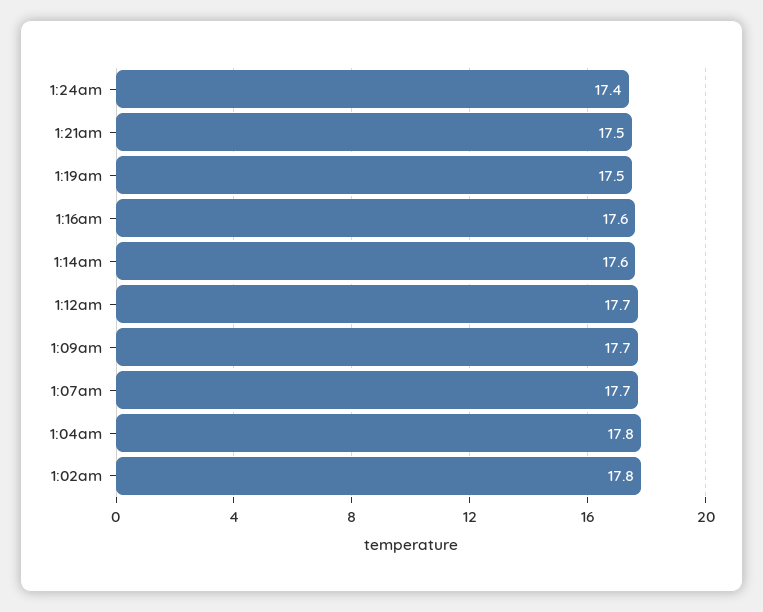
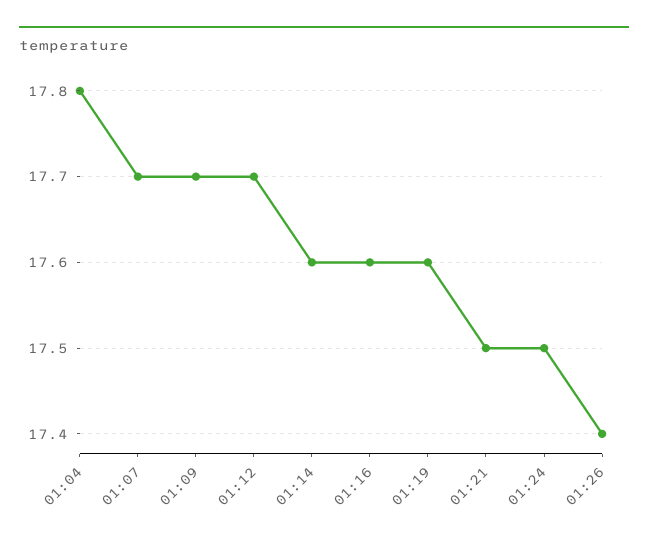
1:24am: 17.4 -> 17.5
1:19am: 17.5 -> 17.6
1:02am: 17.8 -> none
01:26: none -> 17.4

